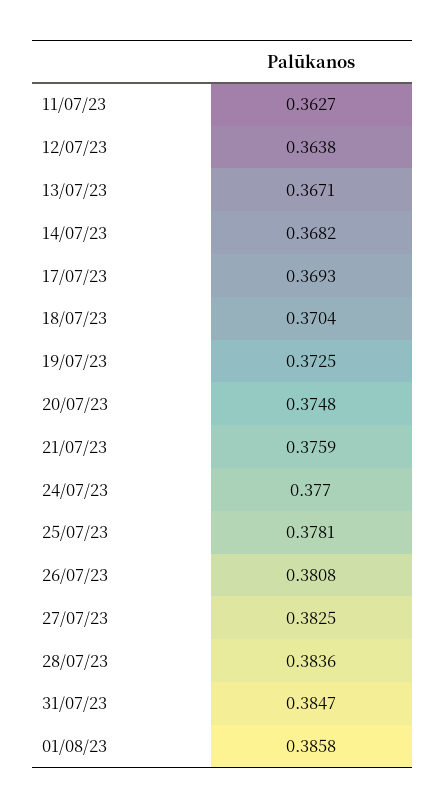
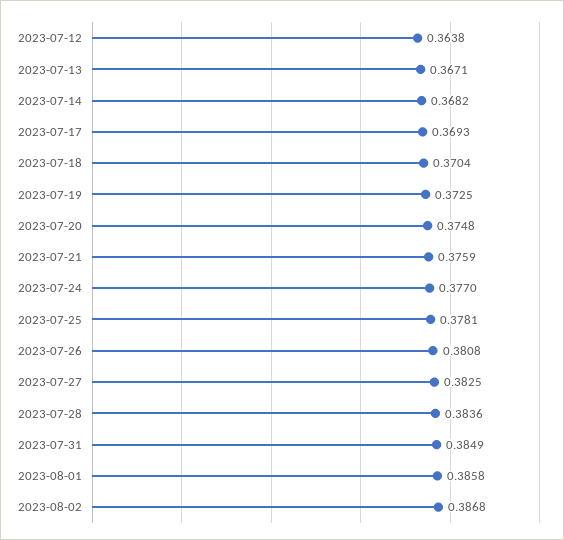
11/07/23: 0.3627 -> none
31/07/23: 0.3847 -> 0.3849
2023-08-02: none -> 0.3868

